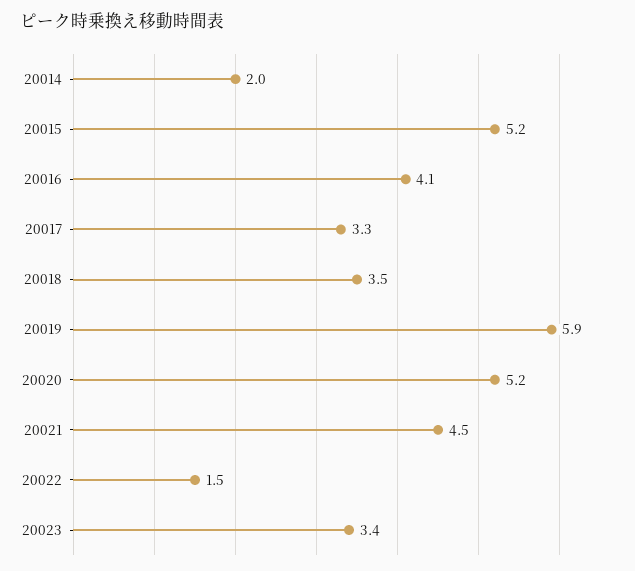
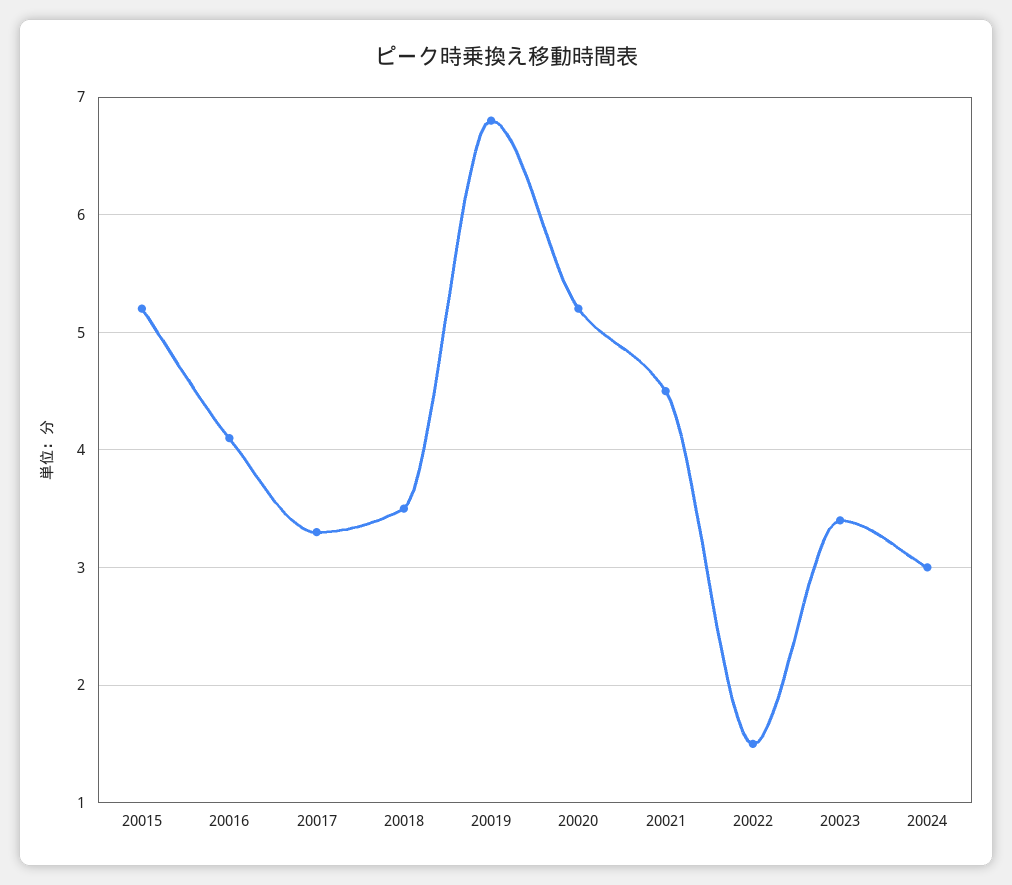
20014: 2 -> none
20019: 5.9 -> 6.8
20024: none -> 3

